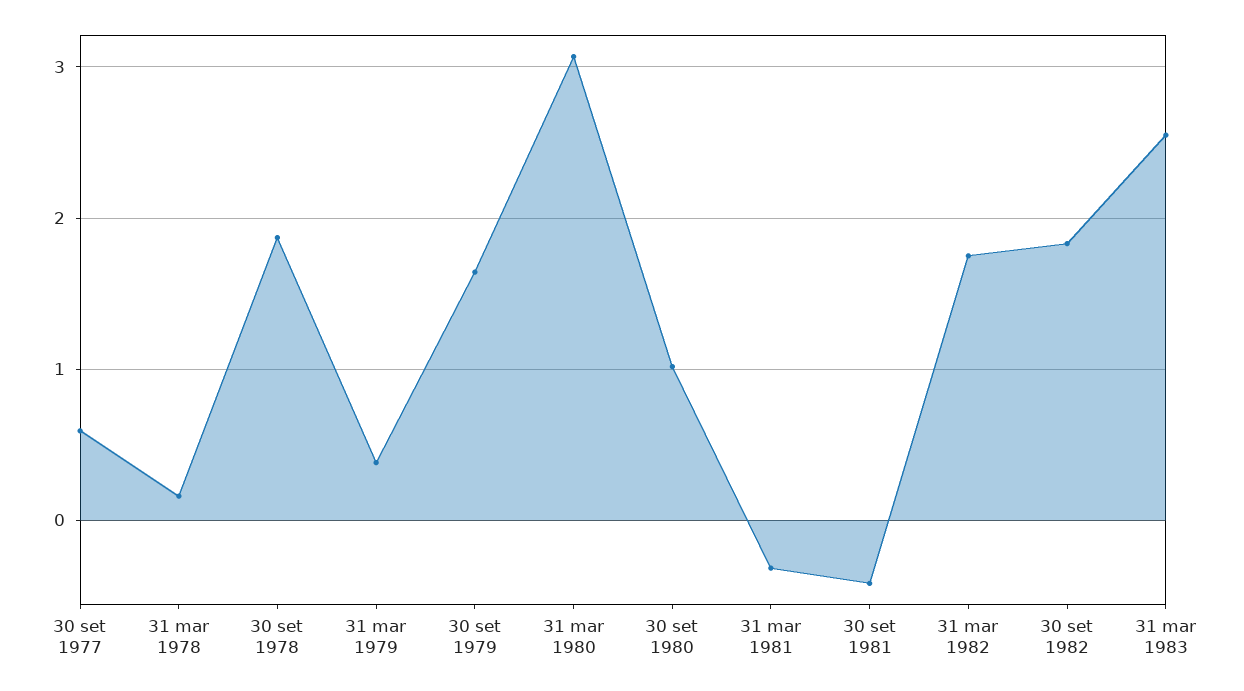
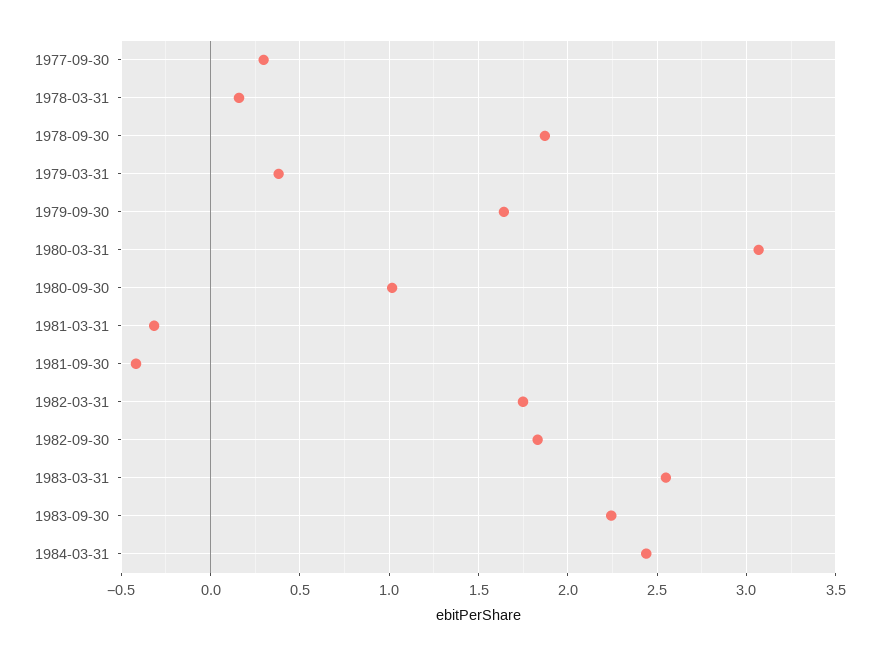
30 set 1977: 0.6 -> 0.3
1983-09-30: none -> 2.25
1984-03-31: none -> 2.45

